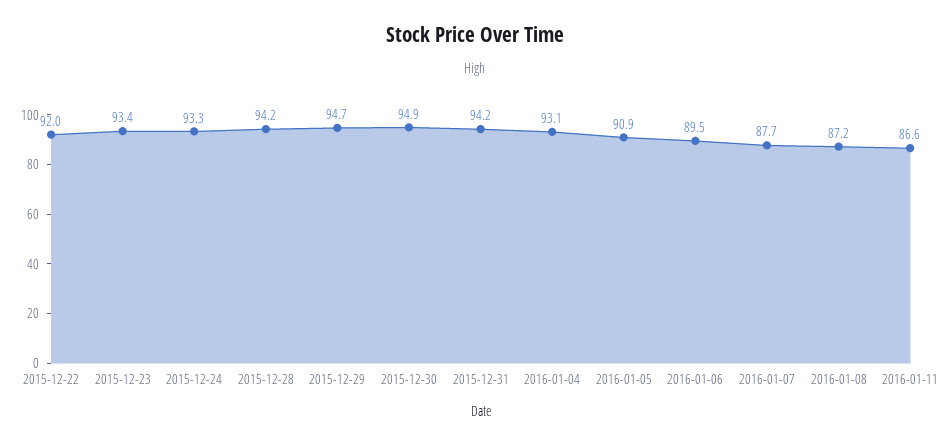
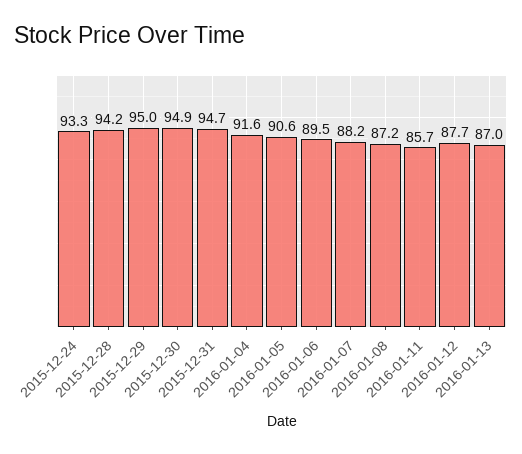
2015-12-22: 92 -> none
2015-12-23: 93.4 -> none
2015-12-29: 94.7 -> 95
2015-12-31: 94.2 -> 94.7
2016-01-04: 93.1 -> 91.6
2016-01-05: 90.9 -> 90.6
2016-01-07: 87.7 -> 88.2
2016-01-11: 86.6 -> 85.7
2016-01-12: none -> 87.7
2016-01-13: none -> 87

